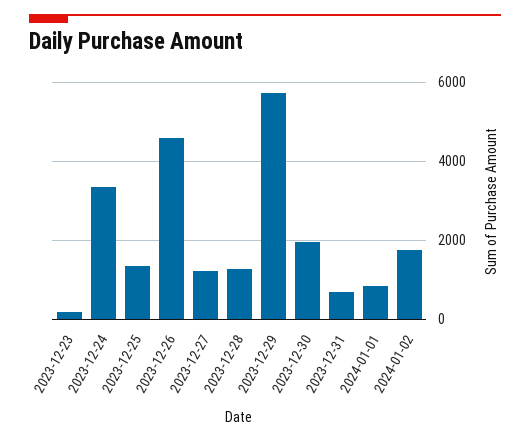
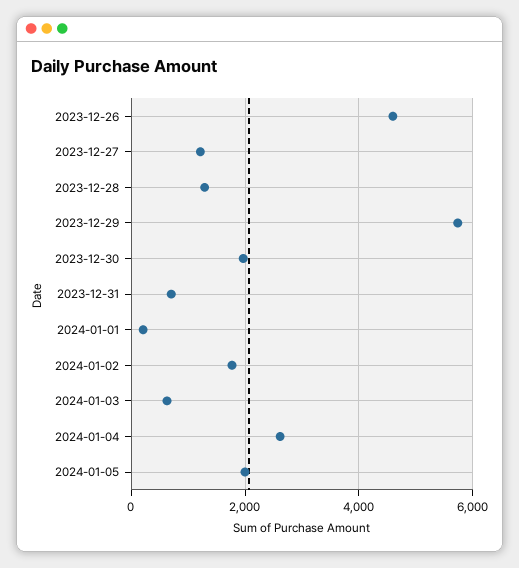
2023-12-23: 200 -> none
2023-12-24: 3400 -> none
2023-12-25: 1400 -> none
2024-01-01: 800 -> 200
2024-01-03: none -> 600
2024-01-04: none -> 2600
2024-01-05: none -> 2000

